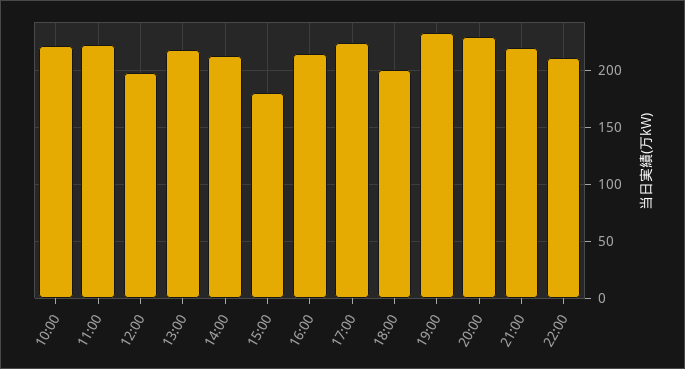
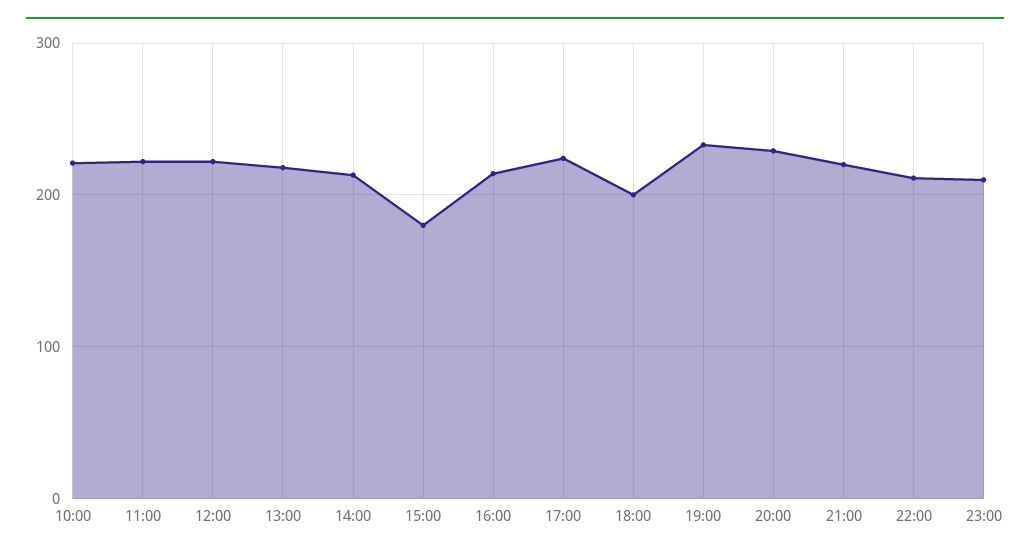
12:00: 200 -> 220
23:00: none -> 210

